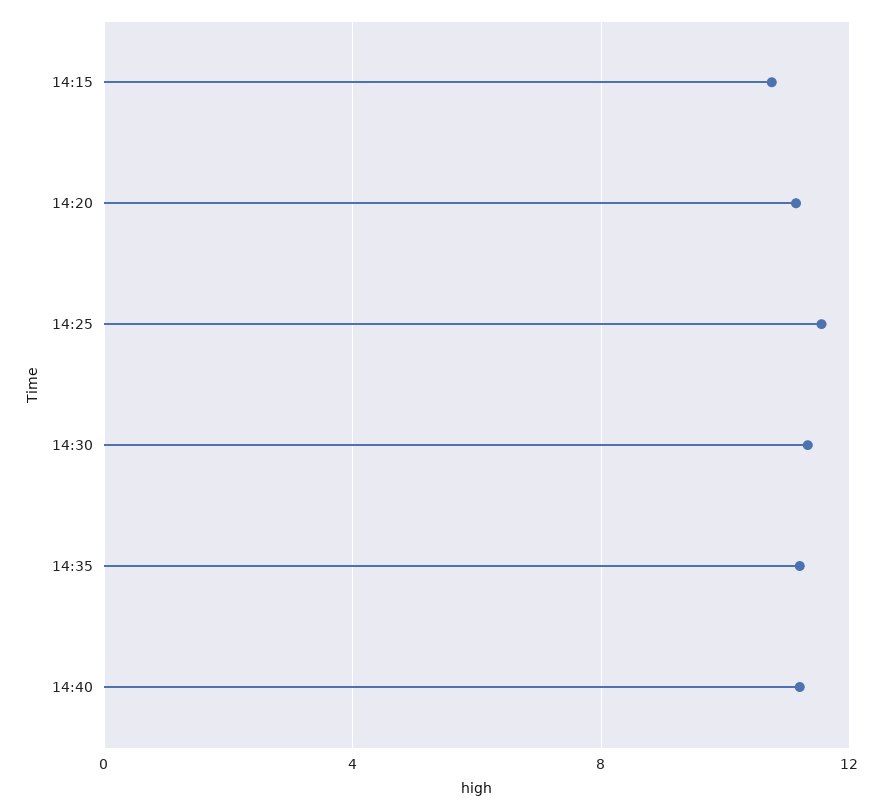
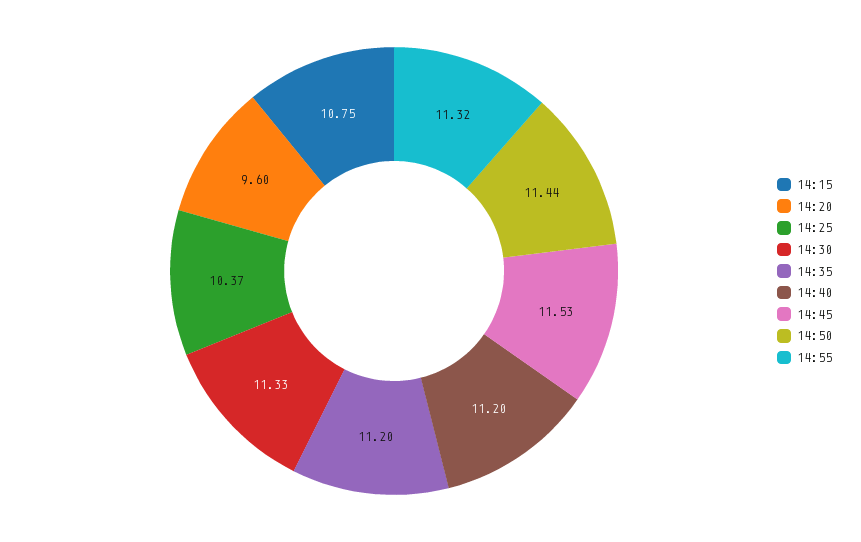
14:20: 11 -> 9.6
14:25: 11.5 -> 10.37
14:45: none -> 11.53
14:50: none -> 11.44
14:55: none -> 11.32

